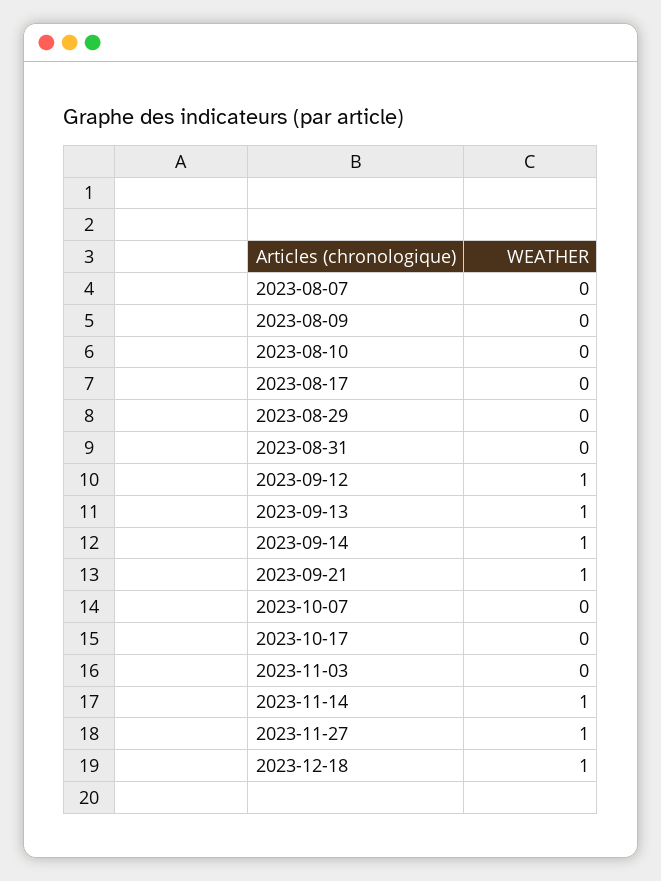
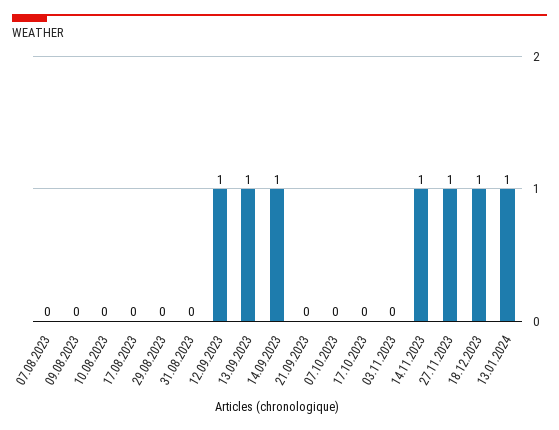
2023-09-21: 1 -> 0
13.01.2024: none -> 1

